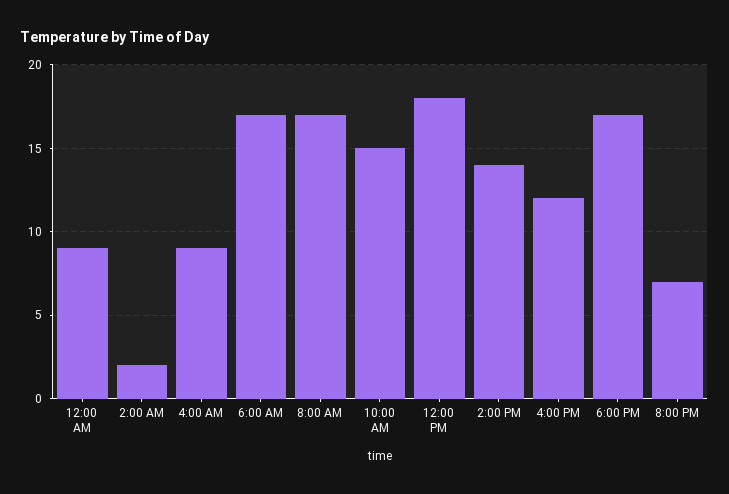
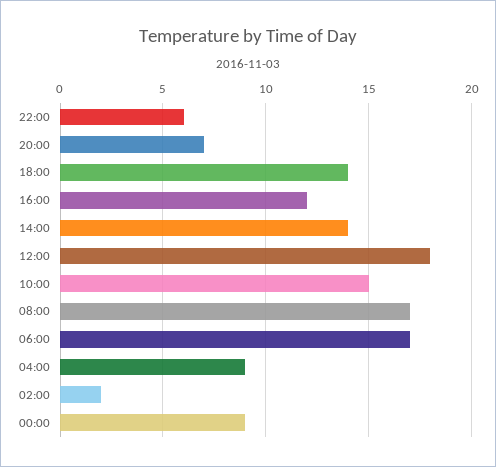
6:00 PM: 17 -> 14
22:00: none -> 6

